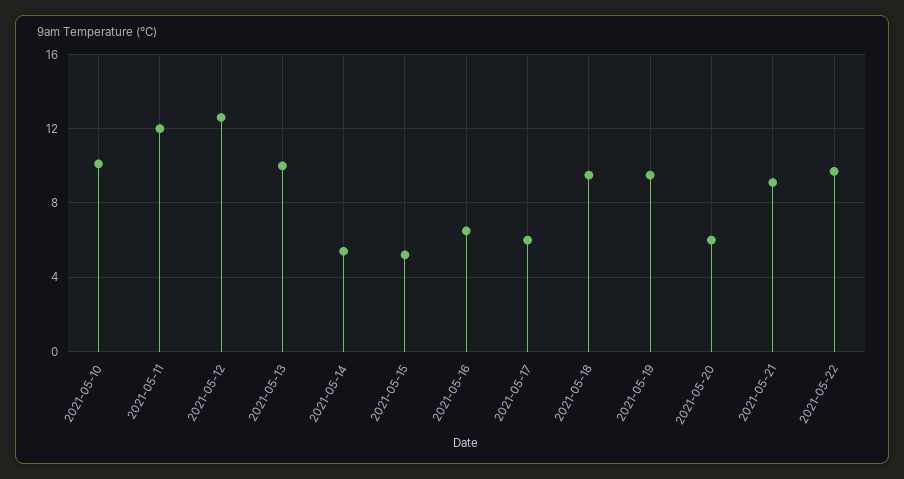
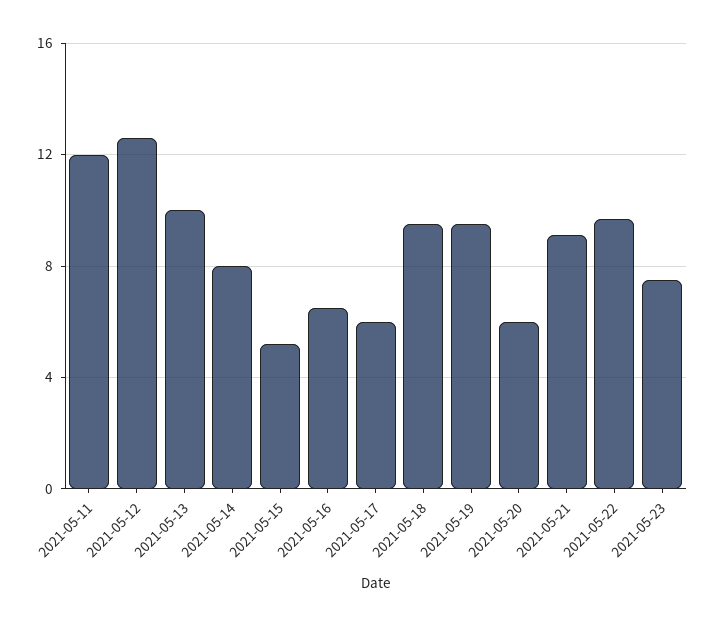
2021-05-10: 10 -> none
2021-05-14: 5.5 -> 8
2021-05-23: none -> 7.5

